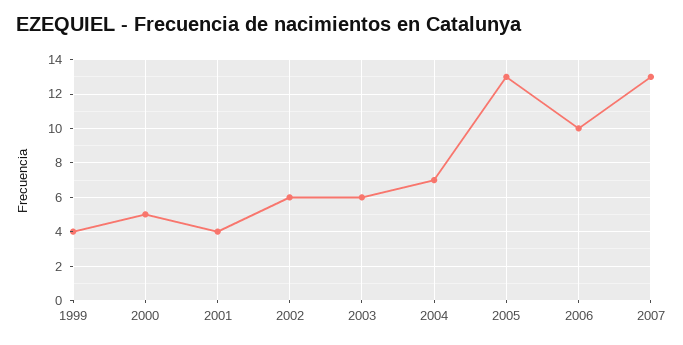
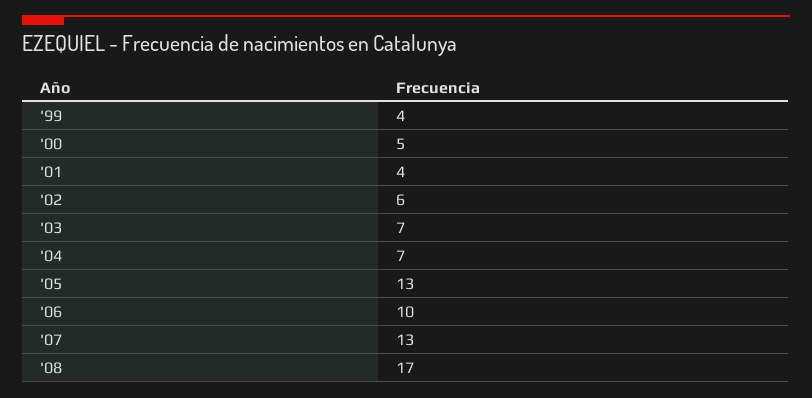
2003: 6 -> 7
'08: none -> 17

